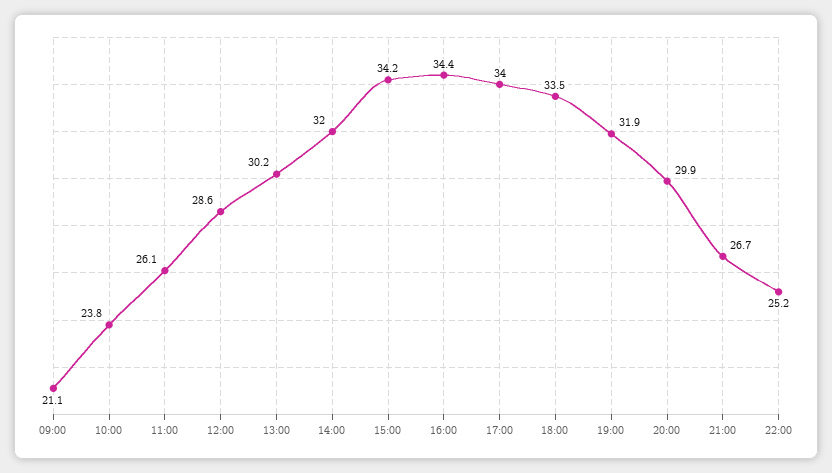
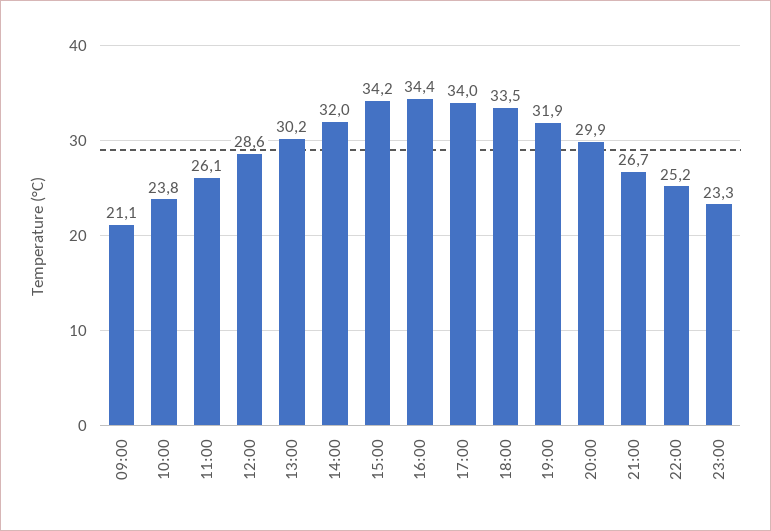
23:00: none -> 23.3

